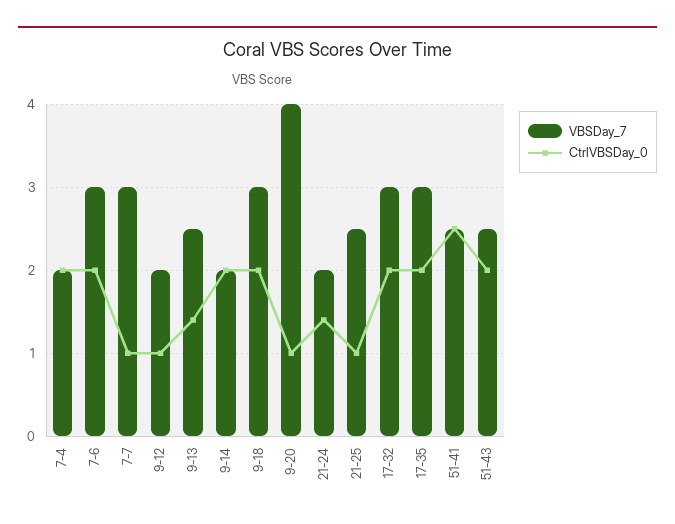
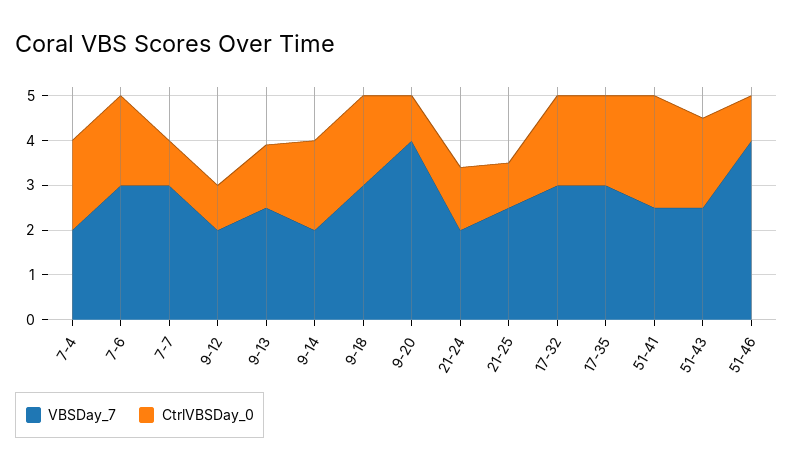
VBSDay_7, 51-46: none -> 4
CtrlVBSDay_0, 51-46: none -> 1

